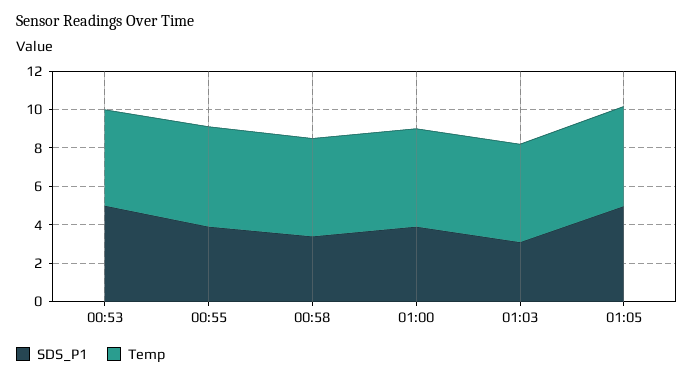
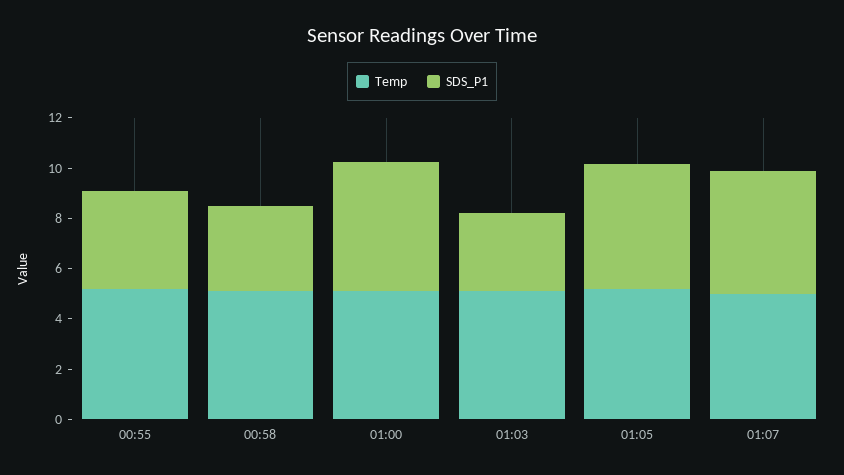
SDS_P1, 00:53: 5 -> none
Temp, 00:53: 5 -> none
SDS_P1, 01:00: 4 -> 5
Temp, 01:07: none -> 5
SDS_P1, 01:07: none -> 5

